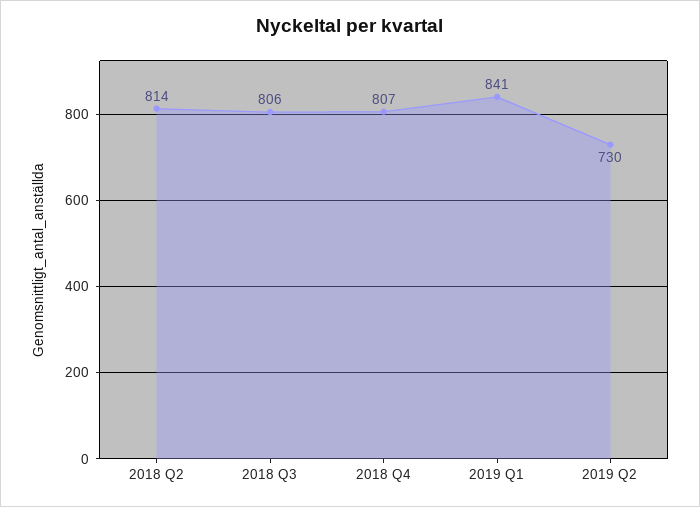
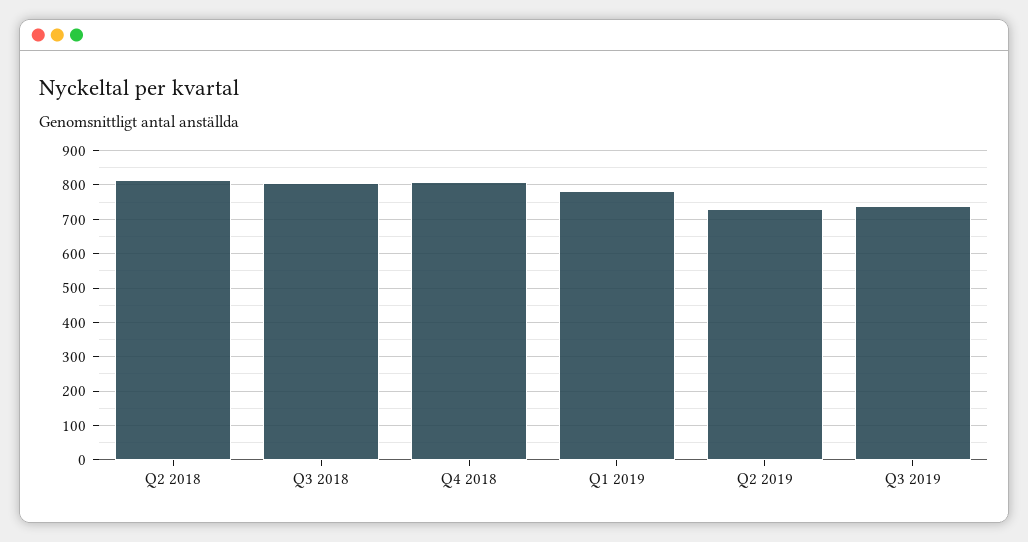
2019 Q1: 841 -> 780
Q3 2019: none -> 740

